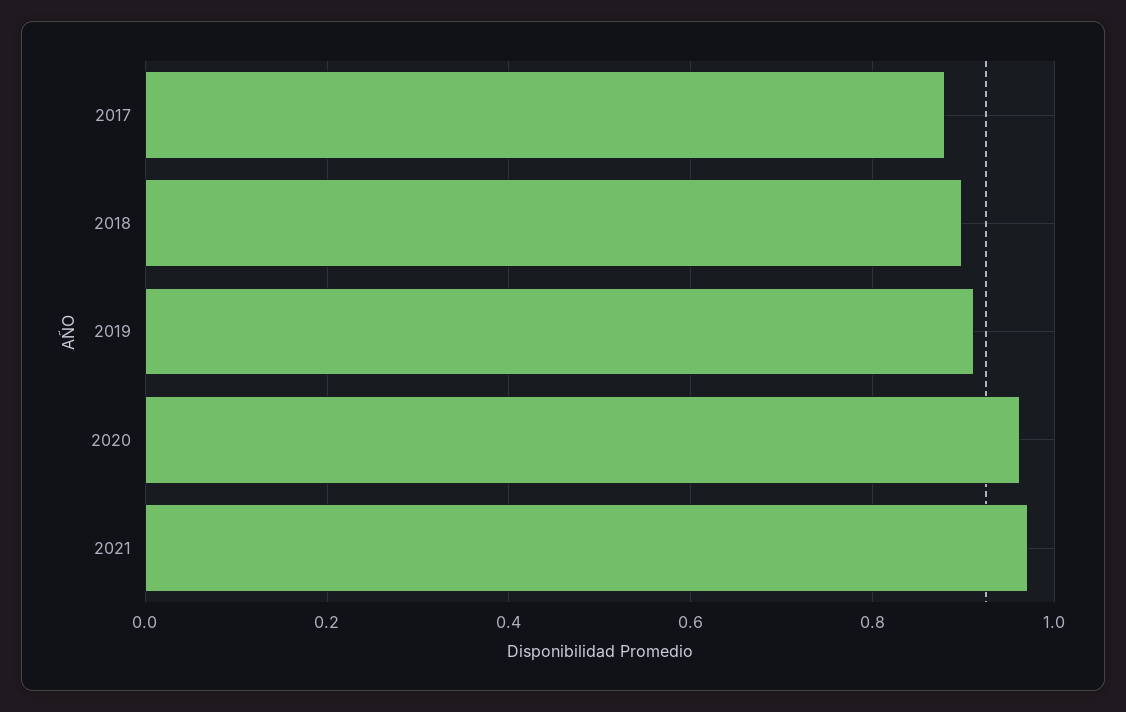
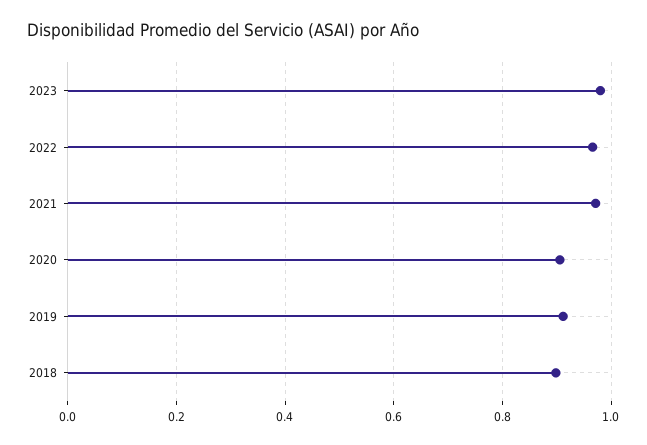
2017: 0.88 -> none
2020: 0.96 -> 0.9
2023: none -> 0.98
2022: none -> 0.96

